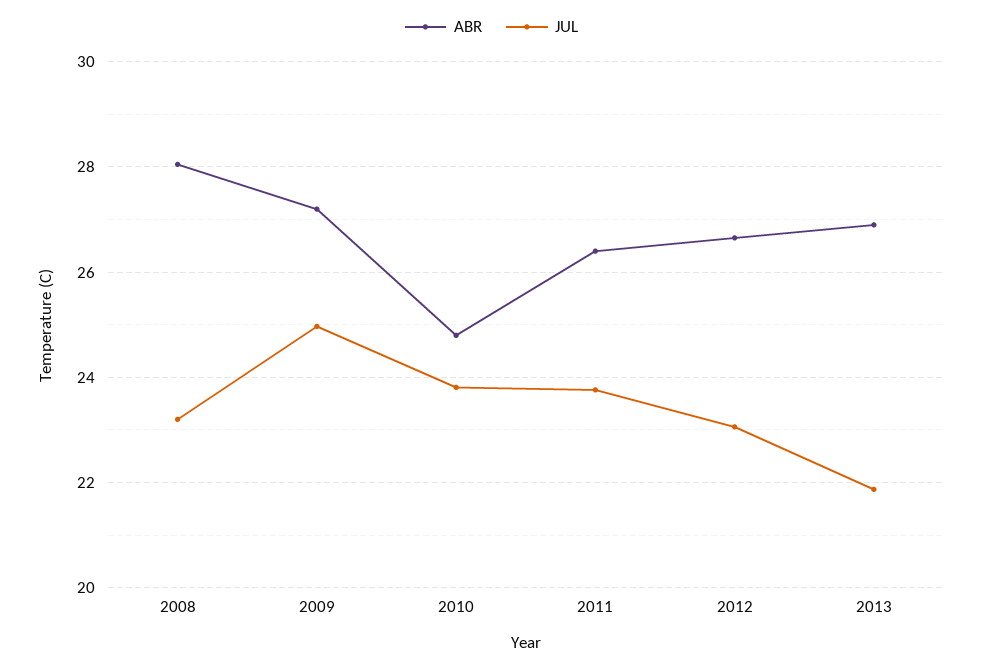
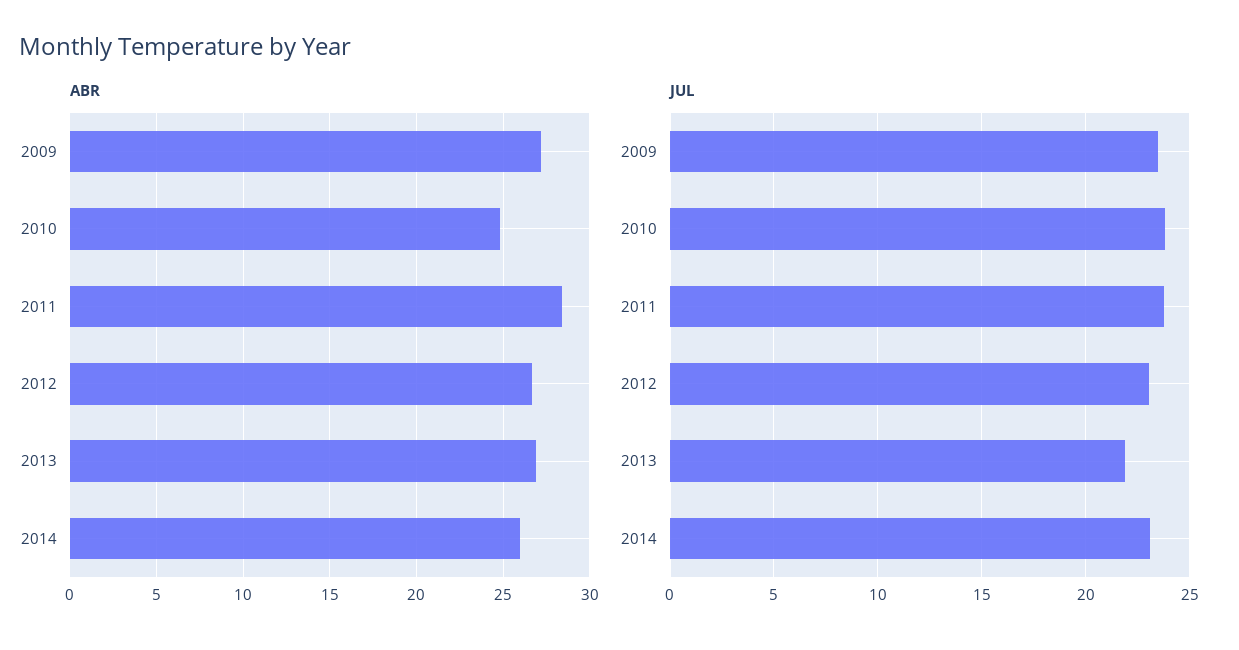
ABR, 2008: 28 -> none
JUL, 2008: 23.2 -> none
JUL, 2009: 25 -> 23.5
ABR, 2011: 26.4 -> 28.5
ABR, 2014: none -> 26
JUL, 2014: none -> 23

